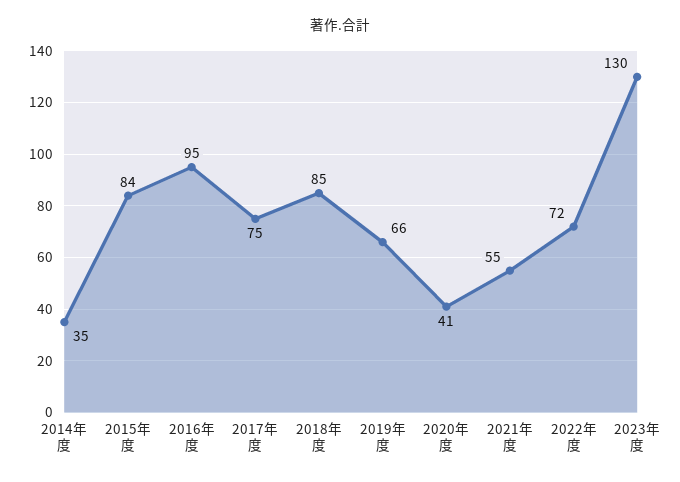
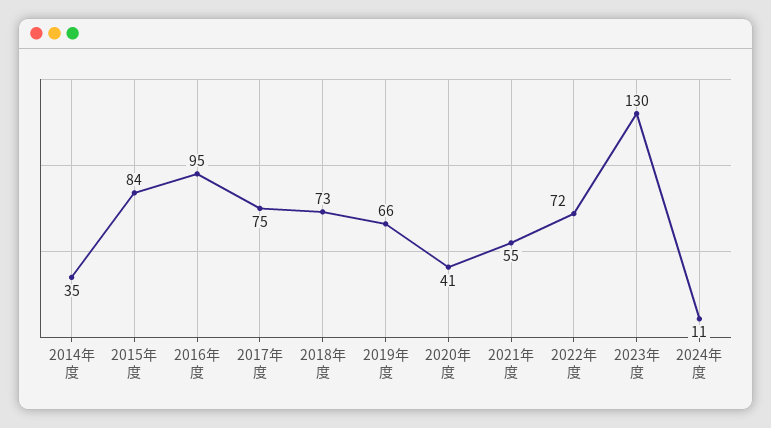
2018年度: 85 -> 73
2024年度: none -> 11

